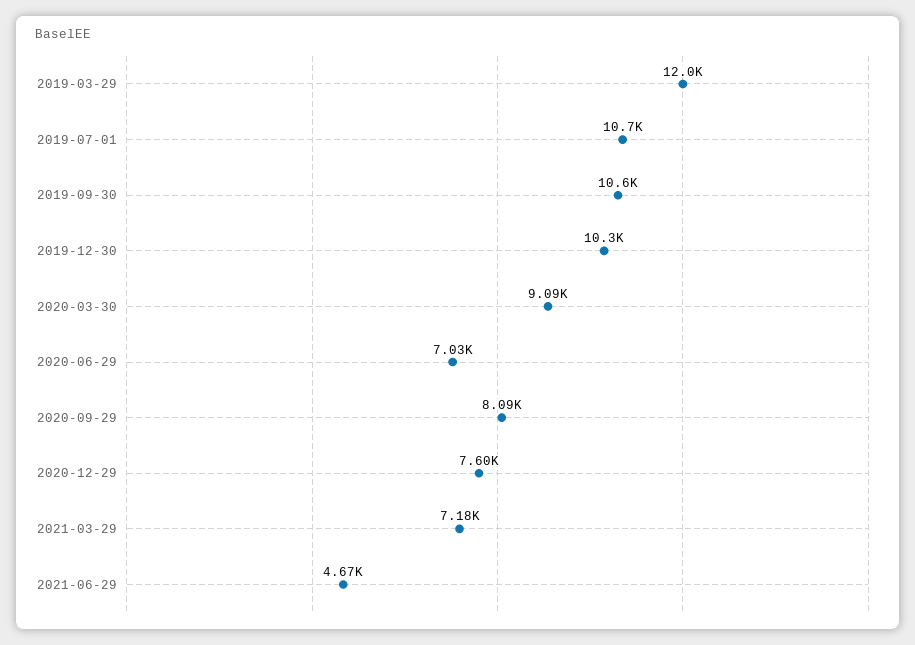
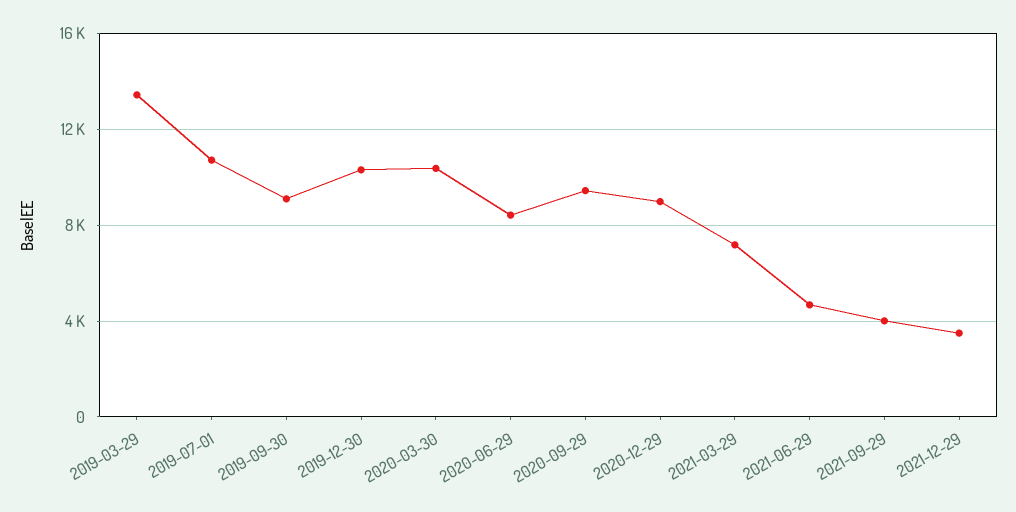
2019-03-29: 12000 -> 13500
2019-09-30: 10600 -> 9000
2020-03-30: 9090 -> 10500
2020-06-29: 7030 -> 8500
2020-09-29: 8090 -> 9500
2020-12-29: 7600 -> 9000
2021-09-29: none -> 4000
2021-12-29: none -> 3500

